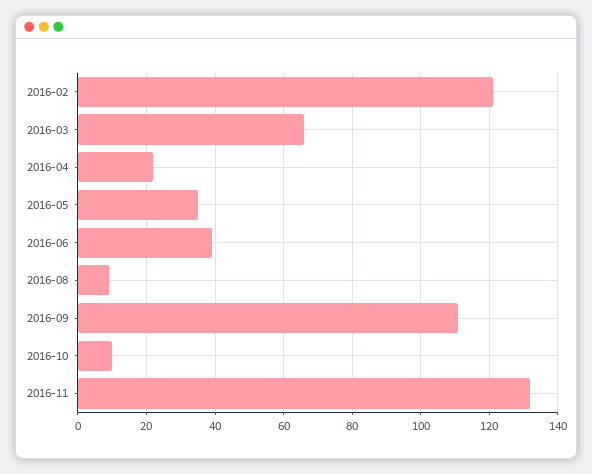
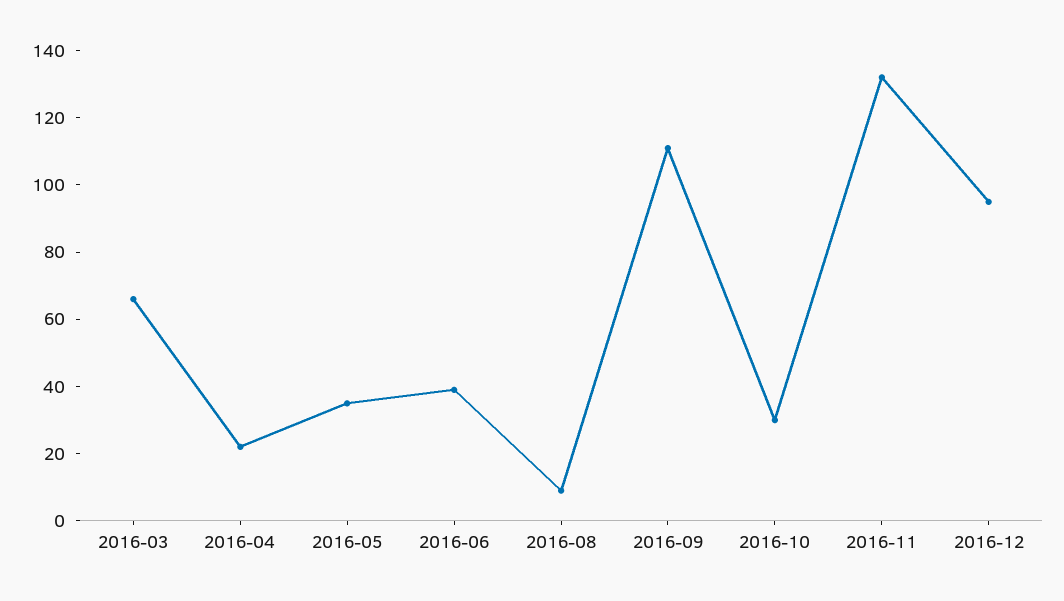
2016-02: 120 -> none
2016-10: 10 -> 30
2016-12: none -> 95

